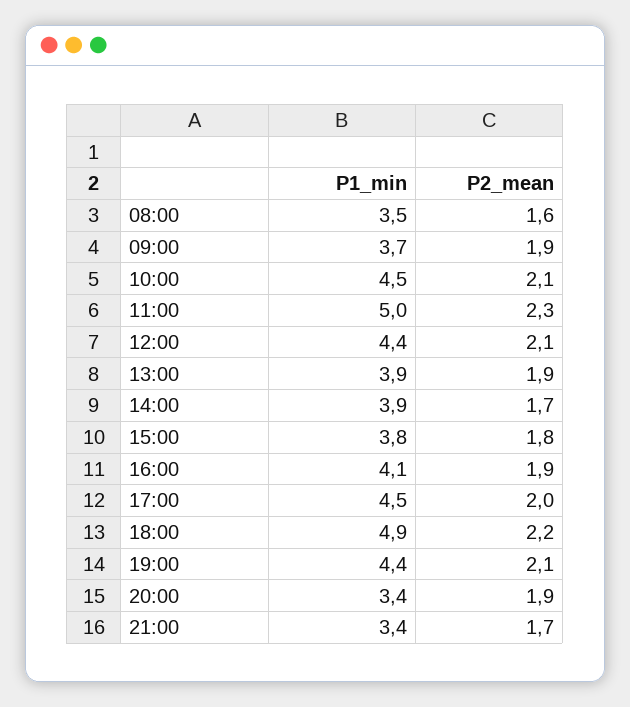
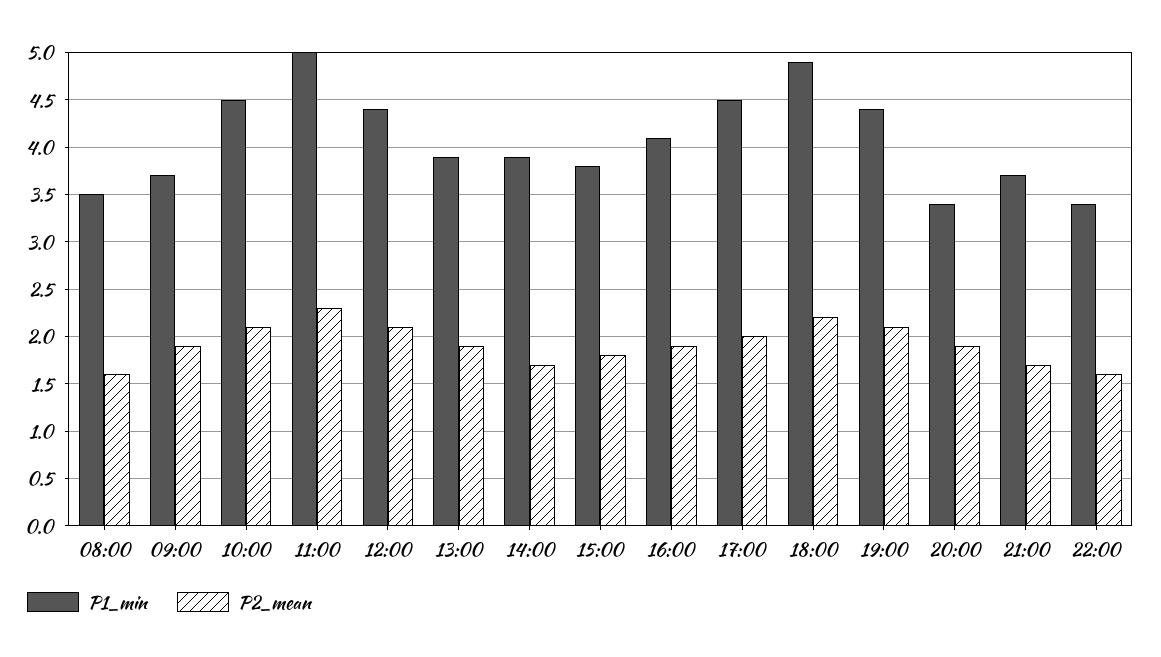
P1_min, 21:00: 3.4 -> 3.7
P1_min, 22:00: none -> 3.4
P2_mean, 22:00: none -> 1.6

